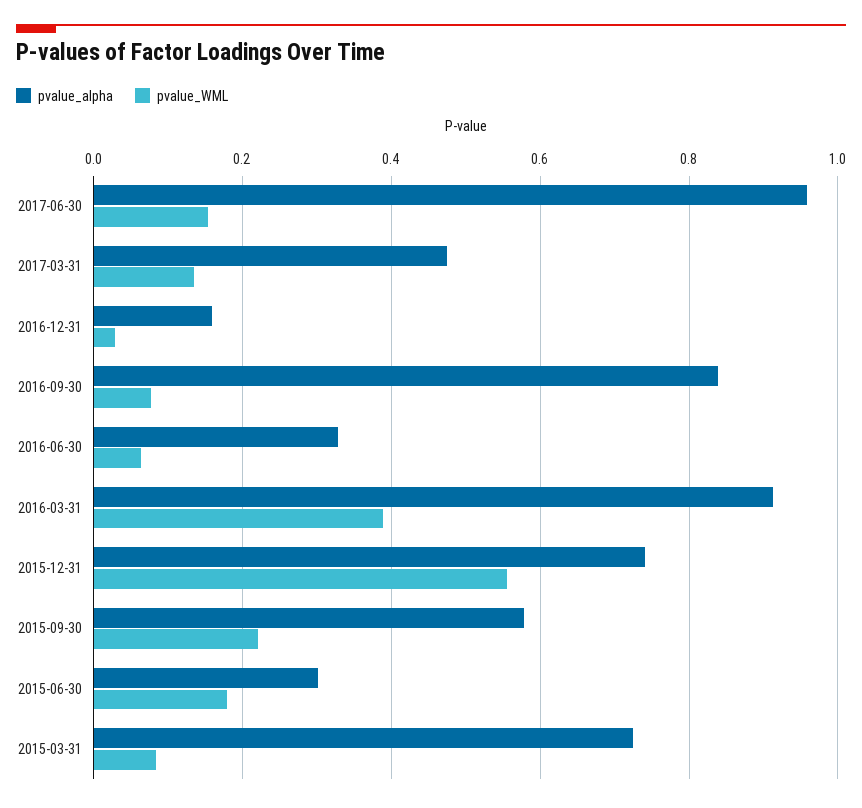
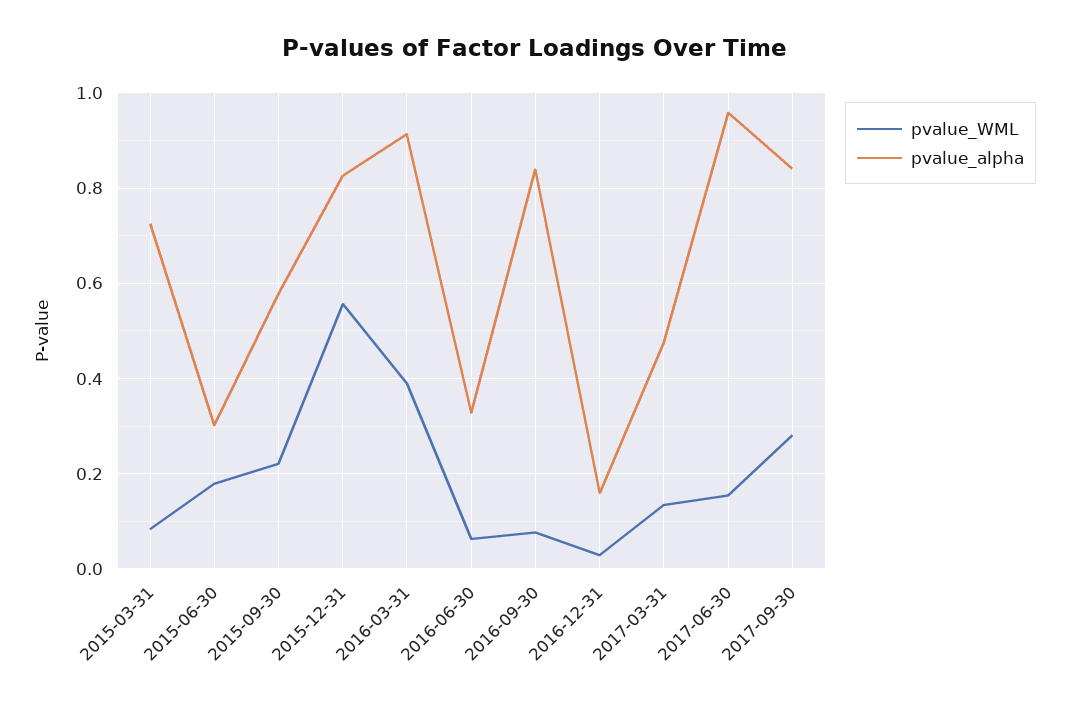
pvalue_alpha, 2015-12-31: 0.74 -> 0.82
pvalue_WML, 2017-09-30: none -> 0.28
pvalue_alpha, 2017-09-30: none -> 0.84

